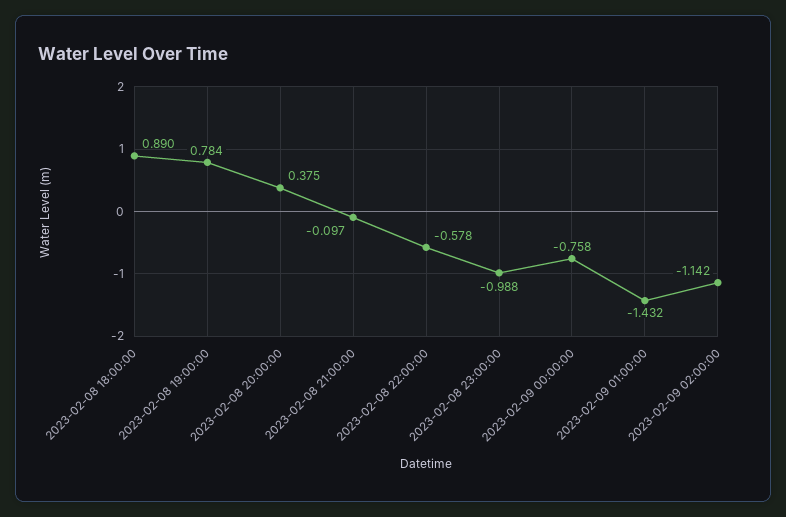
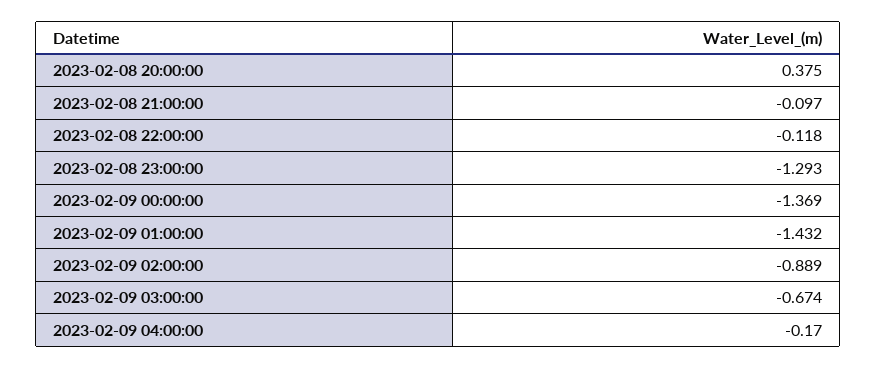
2023-02-08 18:00:00: 0.89 -> none
2023-02-08 19:00:00: 0.784 -> none
2023-02-08 22:00:00: -0.578 -> -0.118
2023-02-08 23:00:00: -0.988 -> -1.293
2023-02-09 00:00:00: -0.758 -> -1.369
2023-02-09 02:00:00: -1.142 -> -0.889
2023-02-09 03:00:00: none -> -0.674
2023-02-09 04:00:00: none -> -0.17

